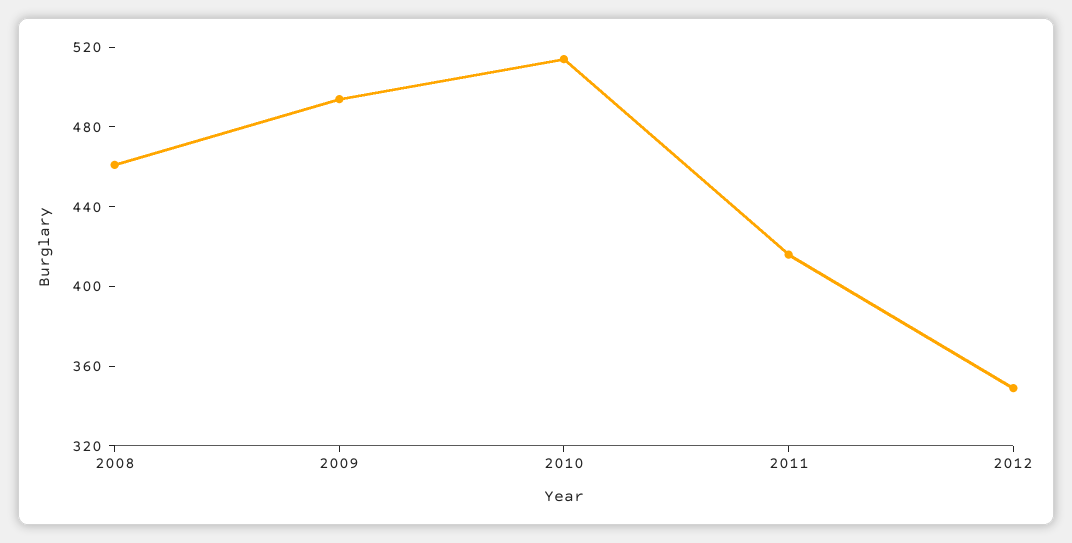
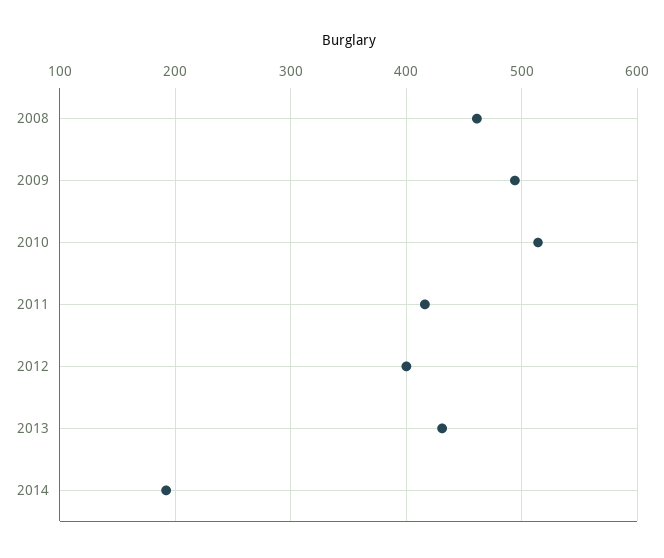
2012: 350 -> 400
2013: none -> 430
2014: none -> 190

